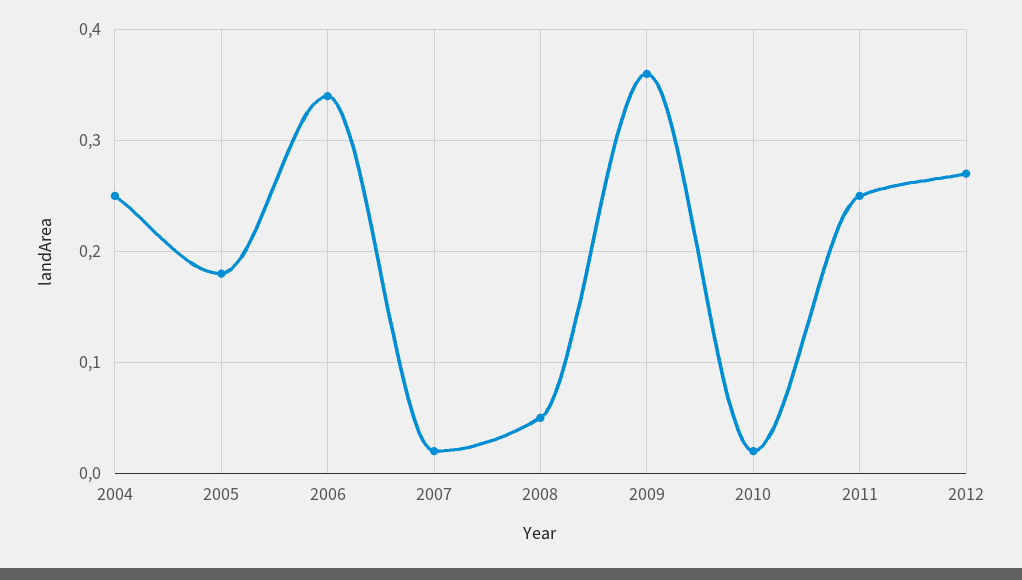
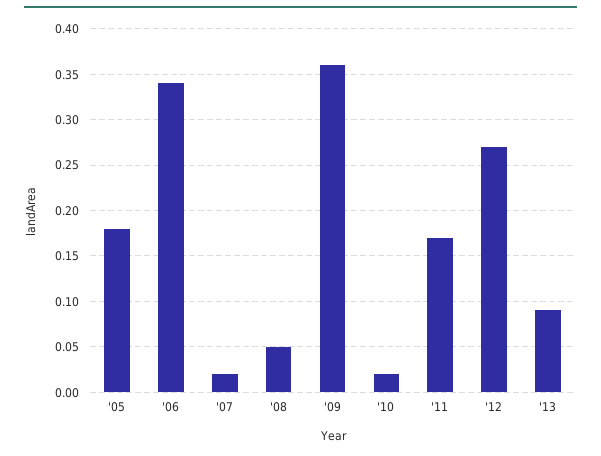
2004: 0.25 -> none
2011: 0.25 -> 0.17
'13: none -> 0.09

